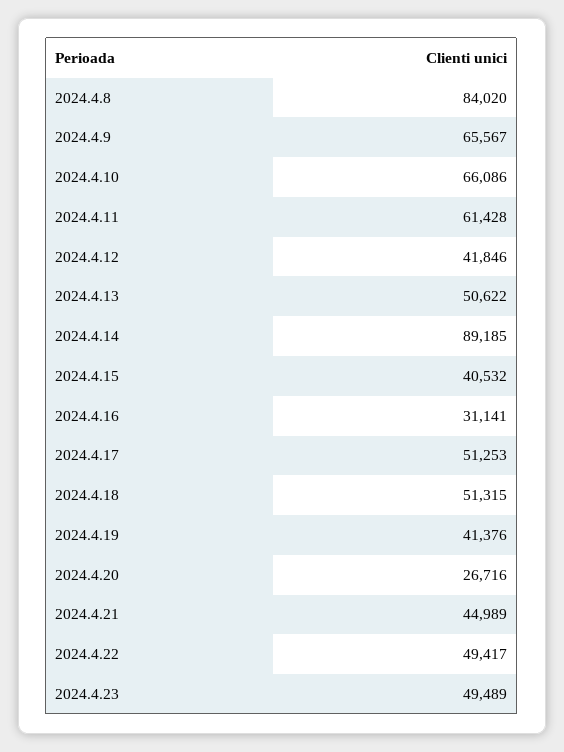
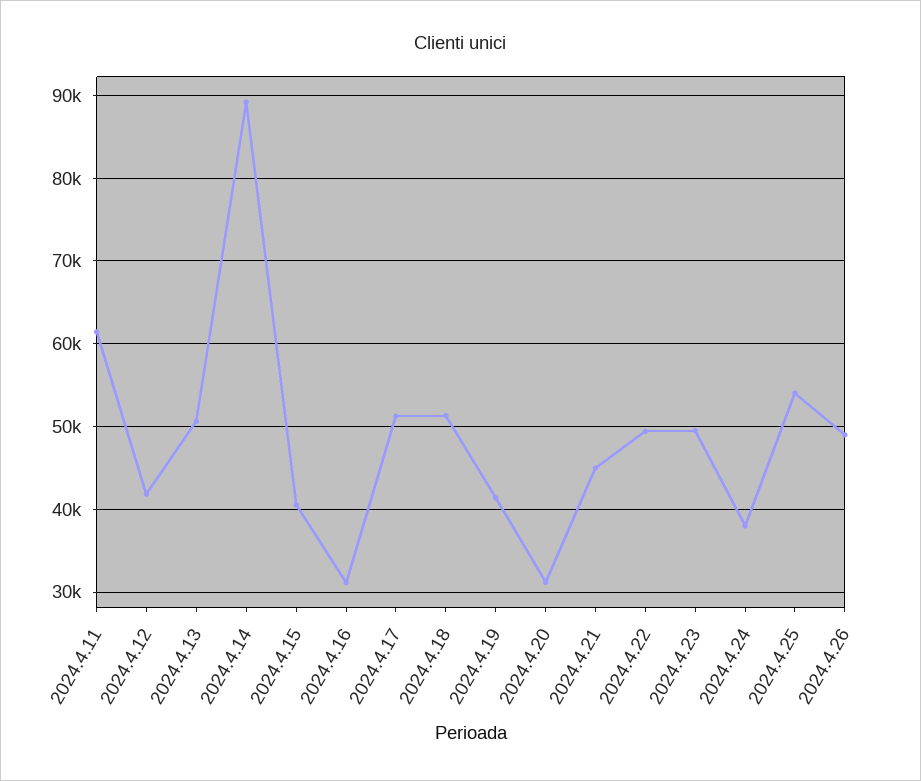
2024.4.8: 84020 -> none
2024.4.9: 65567 -> none
2024.4.10: 66086 -> none
2024.4.20: 26716 -> 31000
2024.4.24: none -> 38000
2024.4.25: none -> 54000
2024.4.26: none -> 49000

